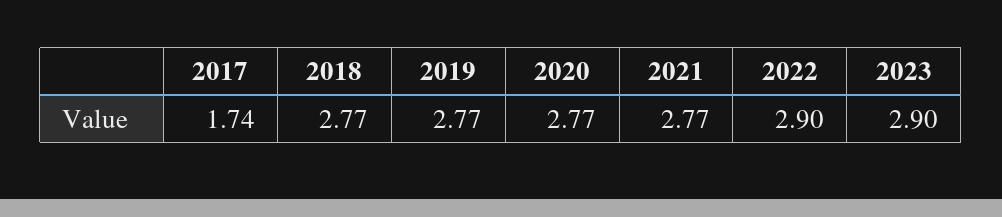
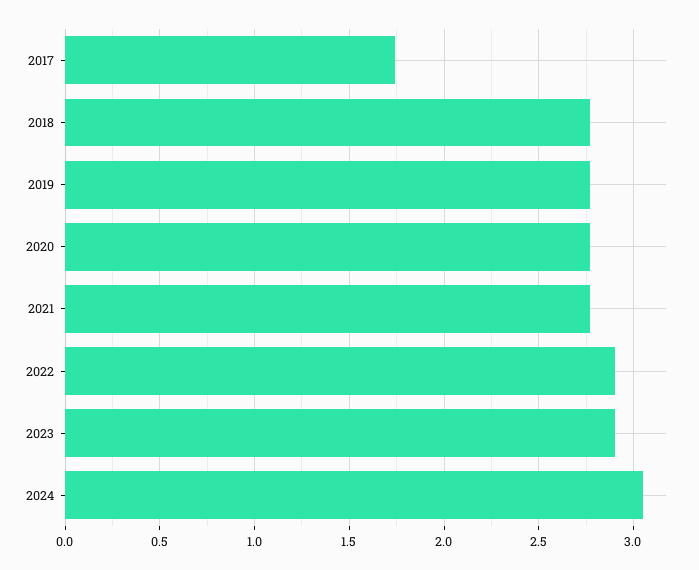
2024: none -> 3.05

